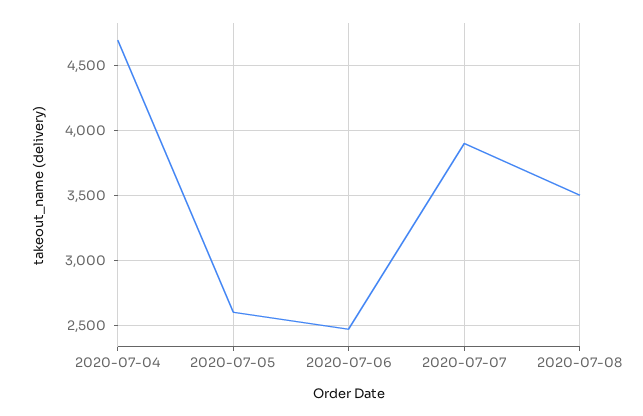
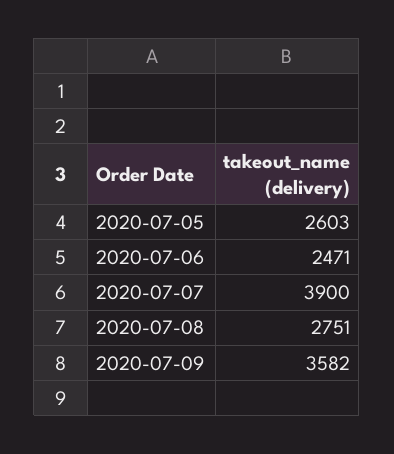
2020-07-04: 4700 -> none
2020-07-08: 3500 -> 2751
2020-07-09: none -> 3582

